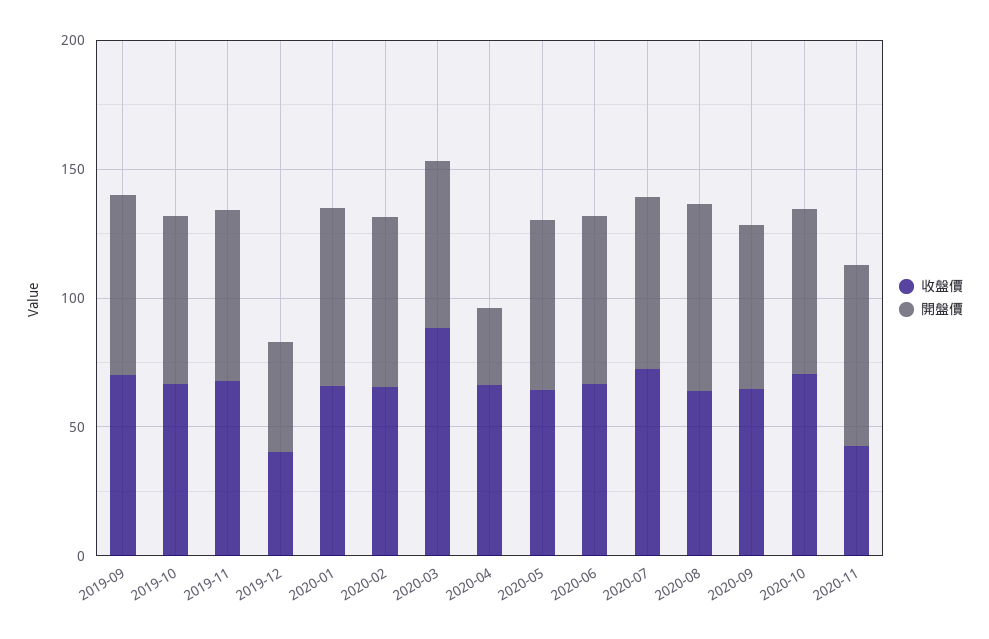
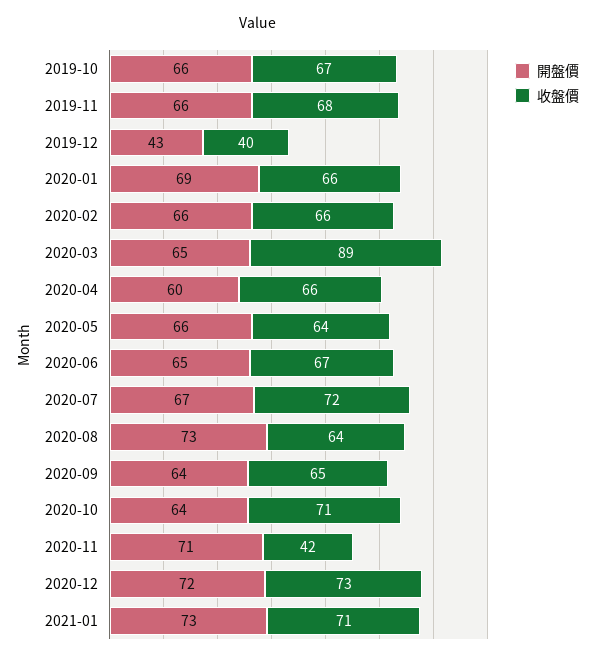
收盤價, 2019-09: 70 -> none
開盤價, 2019-09: 70 -> none
開盤價, 2020-04: 30 -> 60
開盤價, 2020-12: none -> 72
收盤價, 2020-12: none -> 73
開盤價, 2021-01: none -> 73
收盤價, 2021-01: none -> 71

